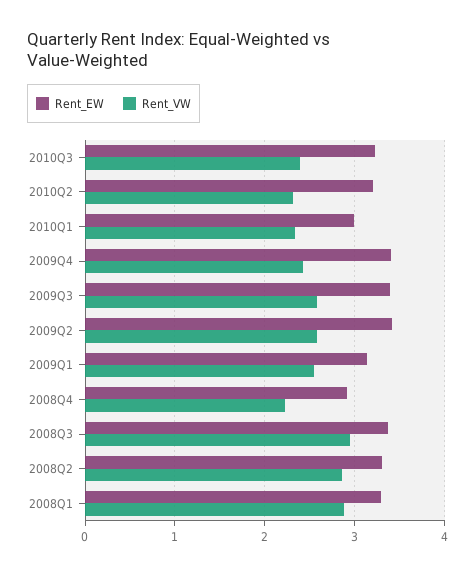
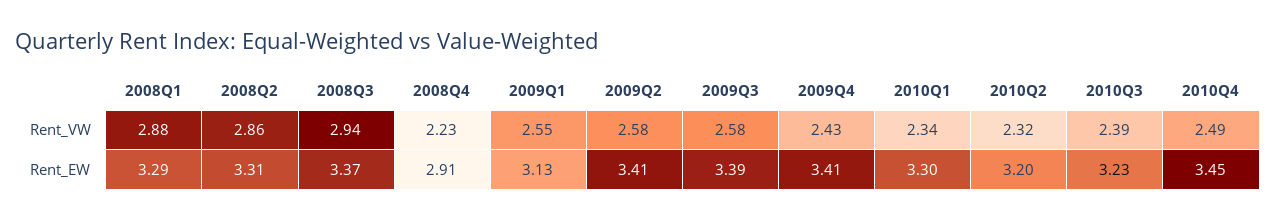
Rent_EW, 2010Q1: 3 -> 3.3
Rent_VW, 2010Q4: none -> 2.49
Rent_EW, 2010Q4: none -> 3.45

